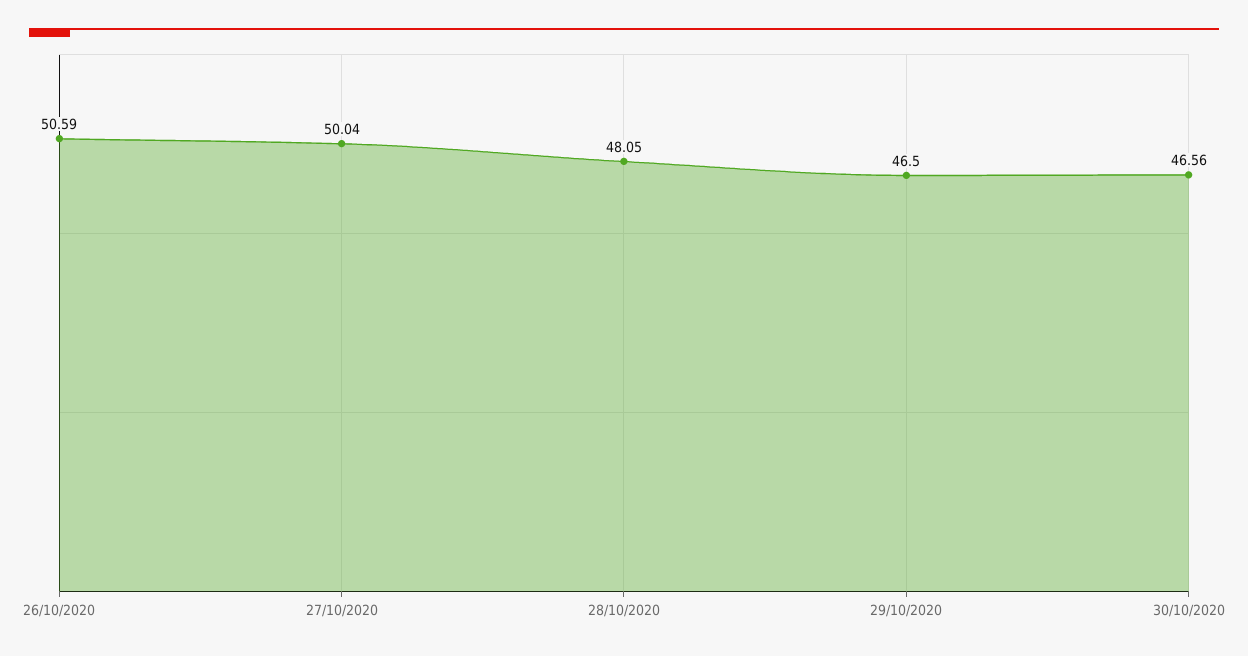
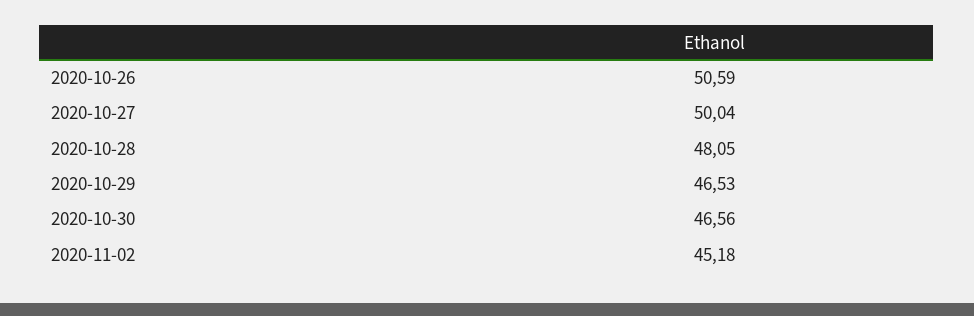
29/10/2020: 46.5 -> 46.53
2020-11-02: none -> 45.18

